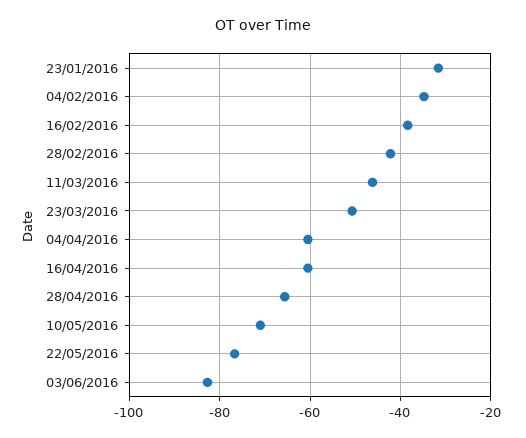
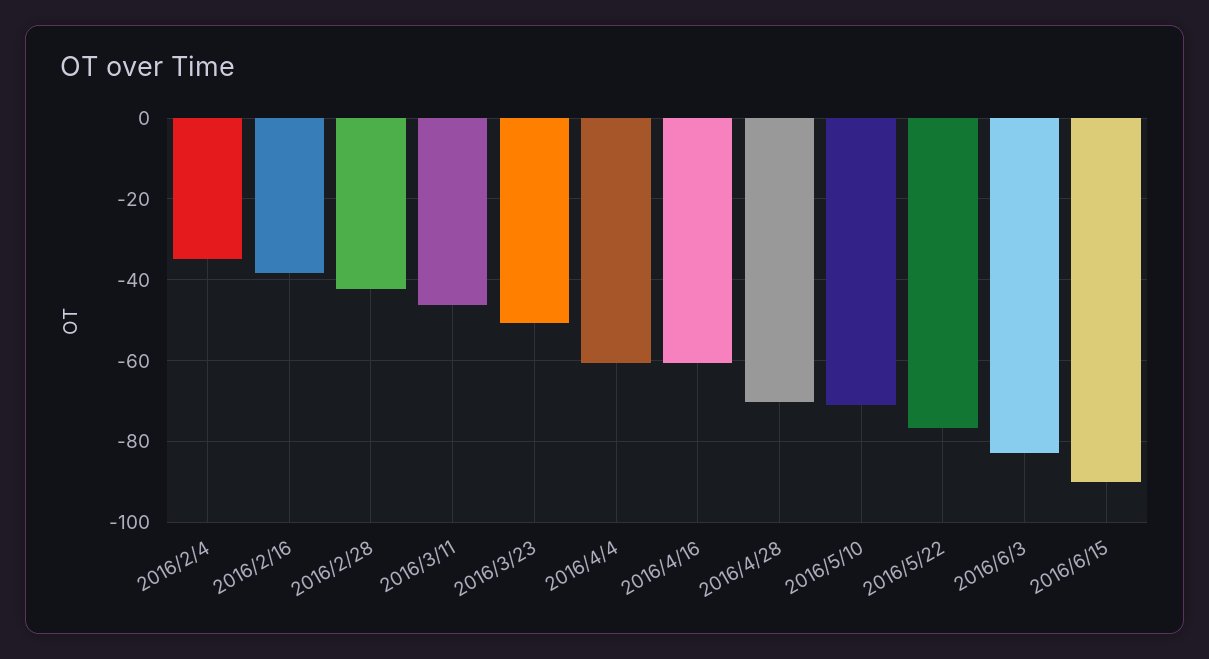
23/01/2016: -32 -> none
28/04/2016: -66 -> -70
2016/6/15: none -> -90

